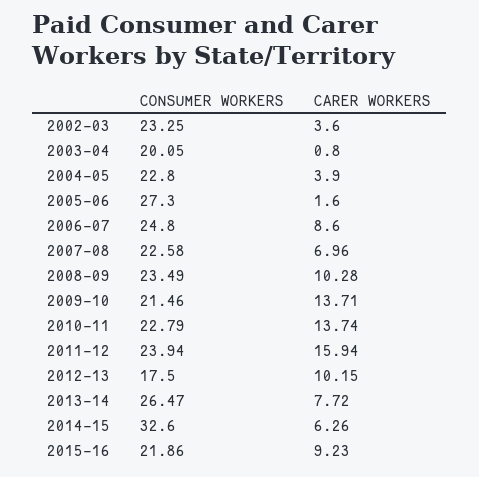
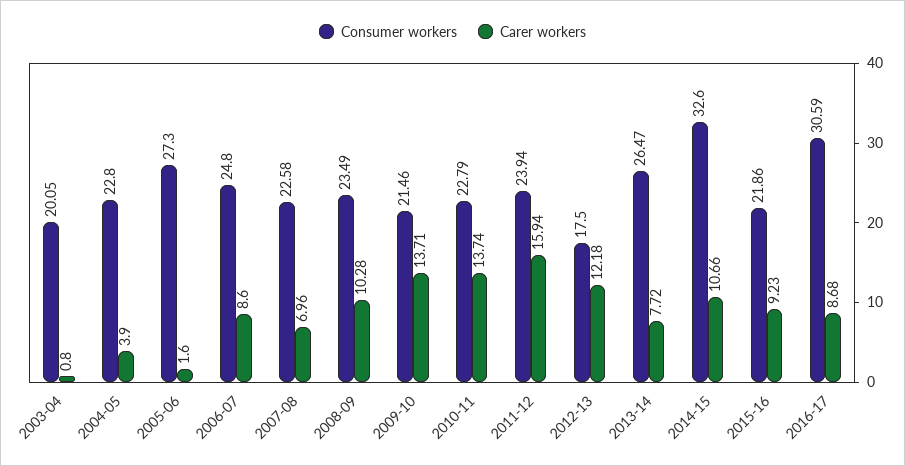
CONSUMER WORKERS, 2002-03: 23.25 -> none
CARER WORKERS, 2002-03: 3.6 -> none
CARER WORKERS, 2012-13: 10.15 -> 12.18
CARER WORKERS, 2014-15: 6.26 -> 10.66
CONSUMER WORKERS, 2016-17: none -> 30.59
CARER WORKERS, 2016-17: none -> 8.68

